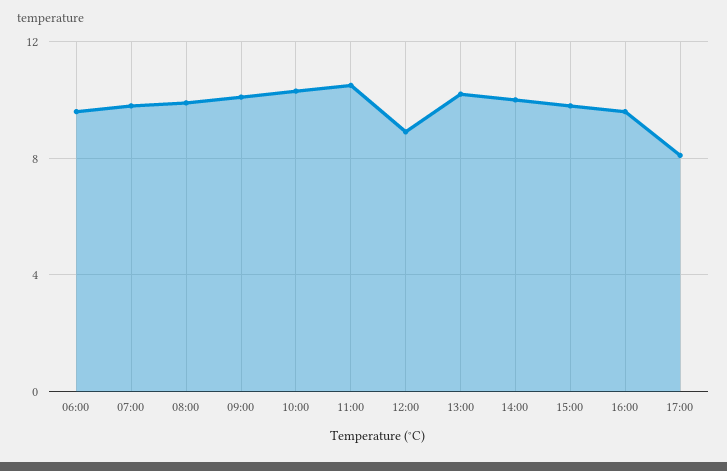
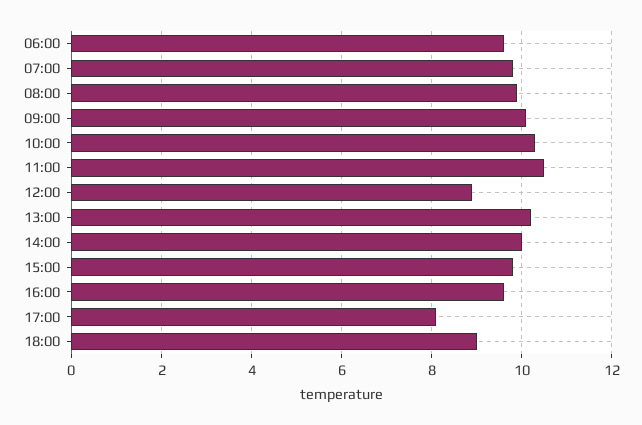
18:00: none -> 9

